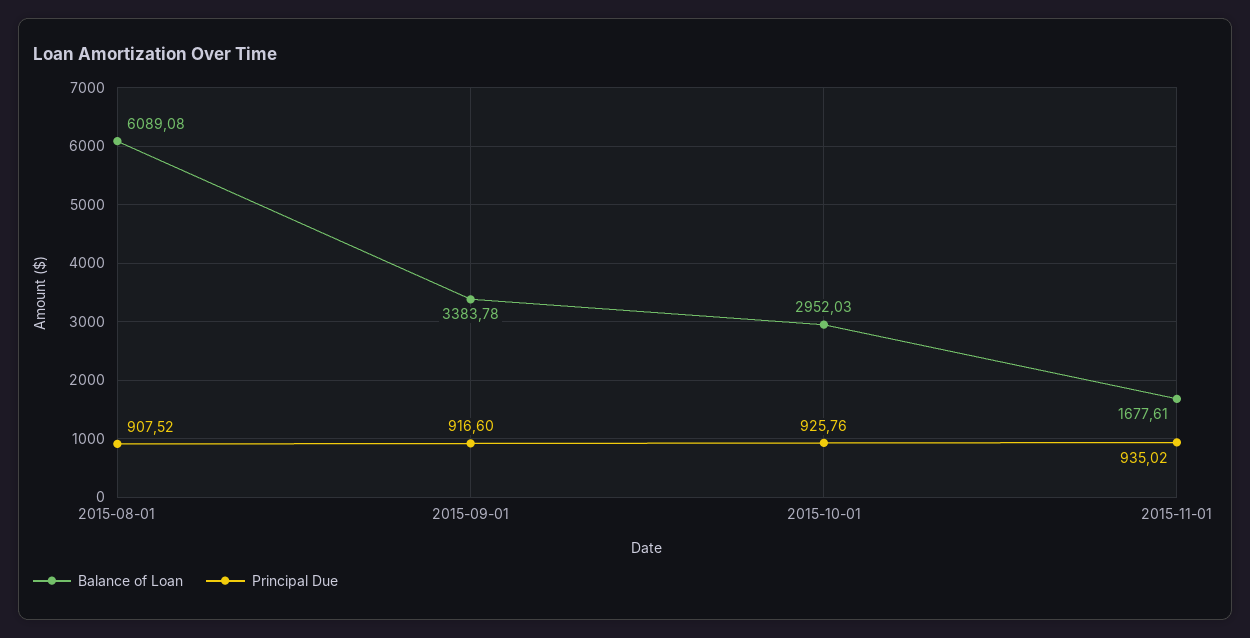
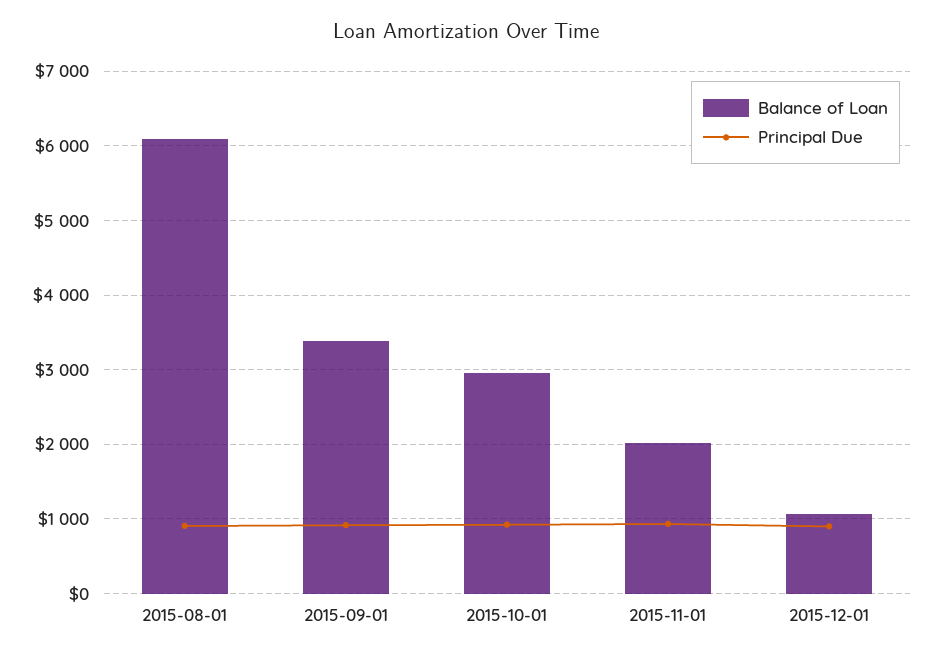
Balance of Loan, 2015-11-01: 1677.61 -> 2000
Balance of Loan, 2015-12-01: none -> 1100
Principal Due, 2015-12-01: none -> 900

